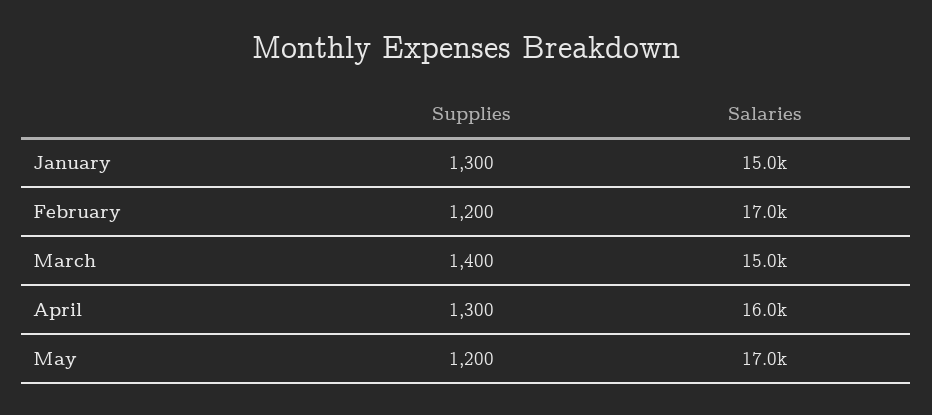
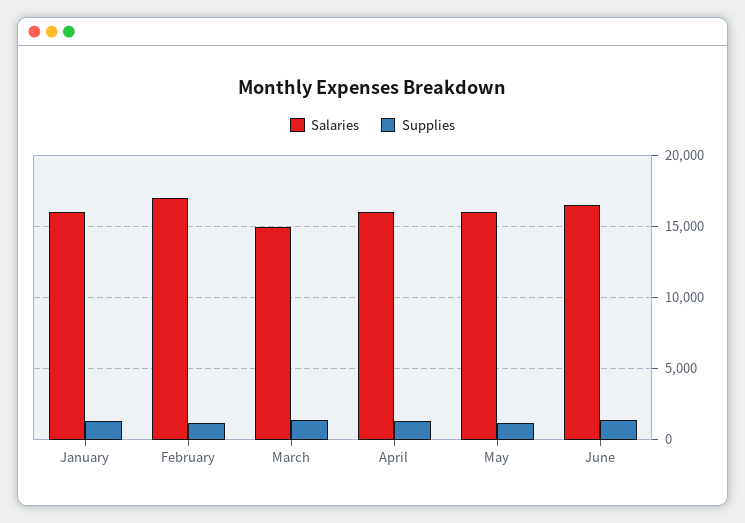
Salaries, January: 15000 -> 16000
Salaries, May: 17000 -> 16000
Salaries, June: none -> 16500
Supplies, June: none -> 1500

